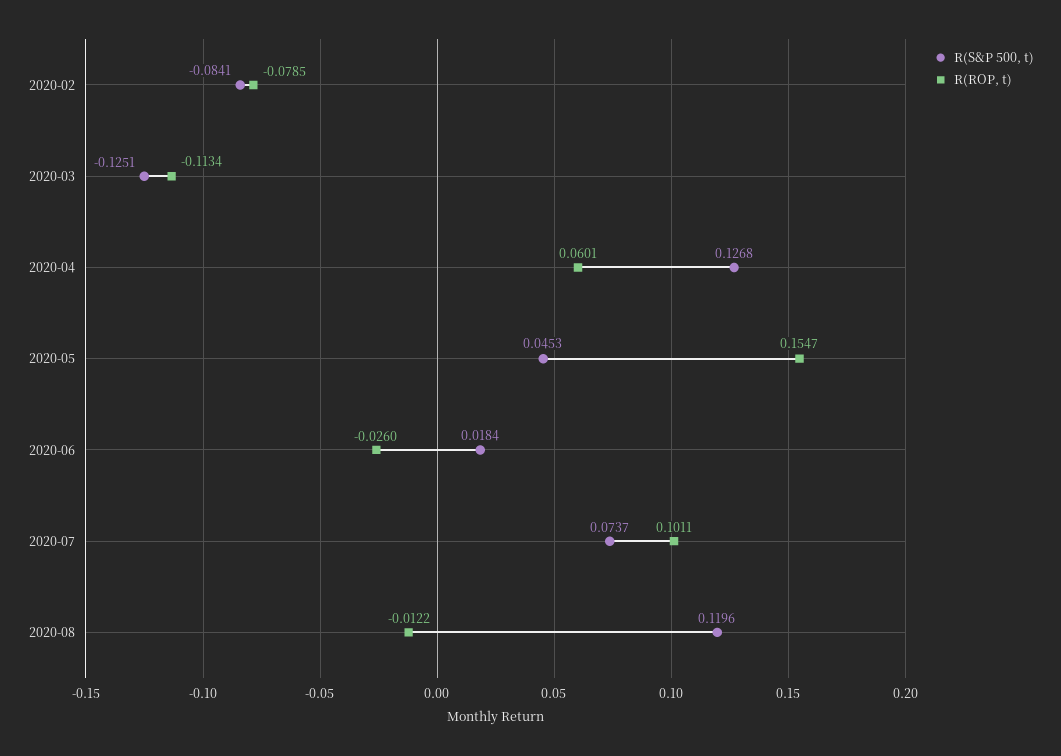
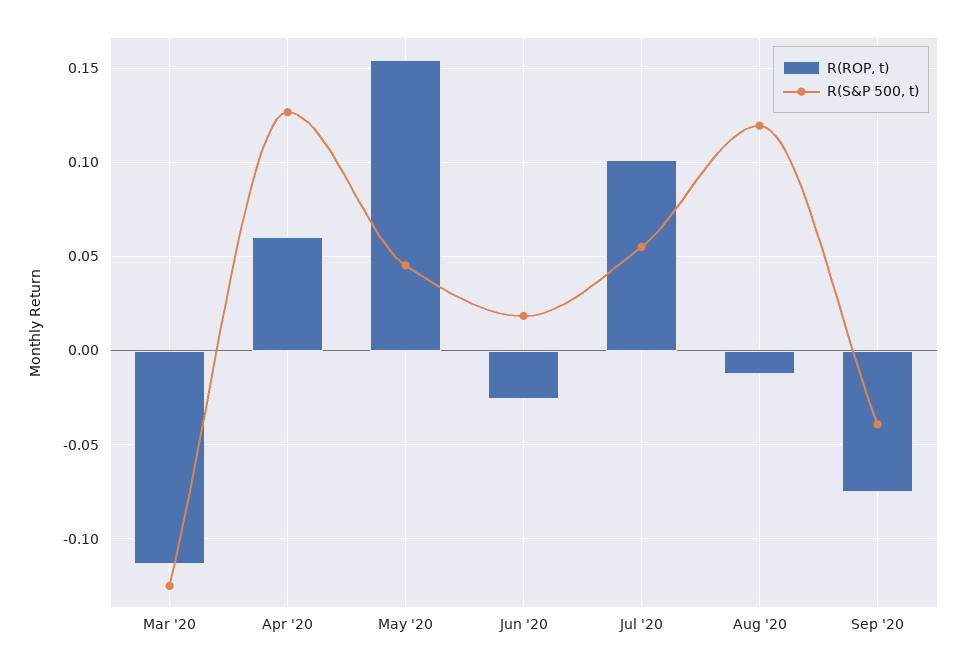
R(S&P 500, t), 2020-02: -0.0841 -> none
R(ROP, t), 2020-02: -0.0785 -> none
R(S&P 500, t), 2020-07: 0.0737 -> 0.055
R(ROP, t), Sep '20: none -> -0.075
R(S&P 500, t), Sep '20: none -> -0.04

